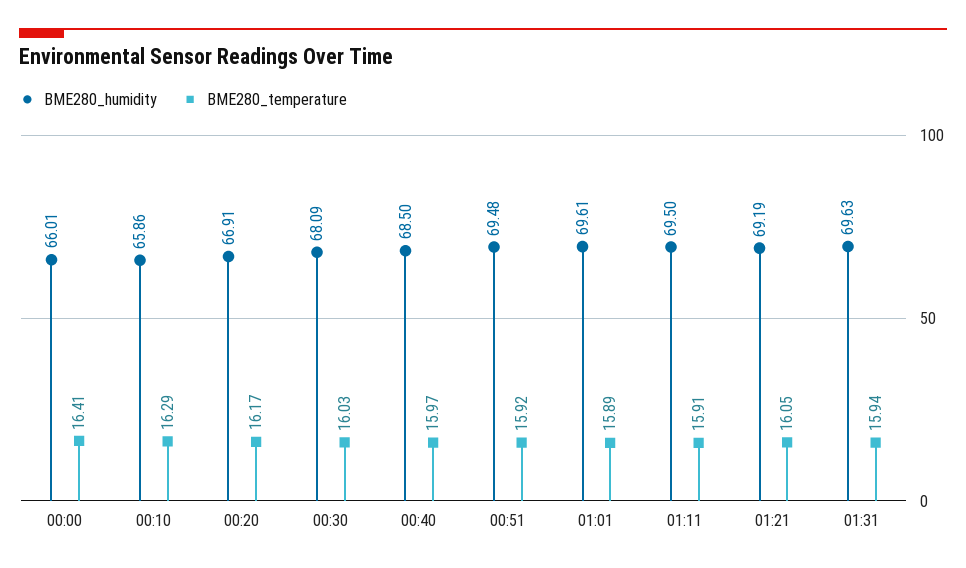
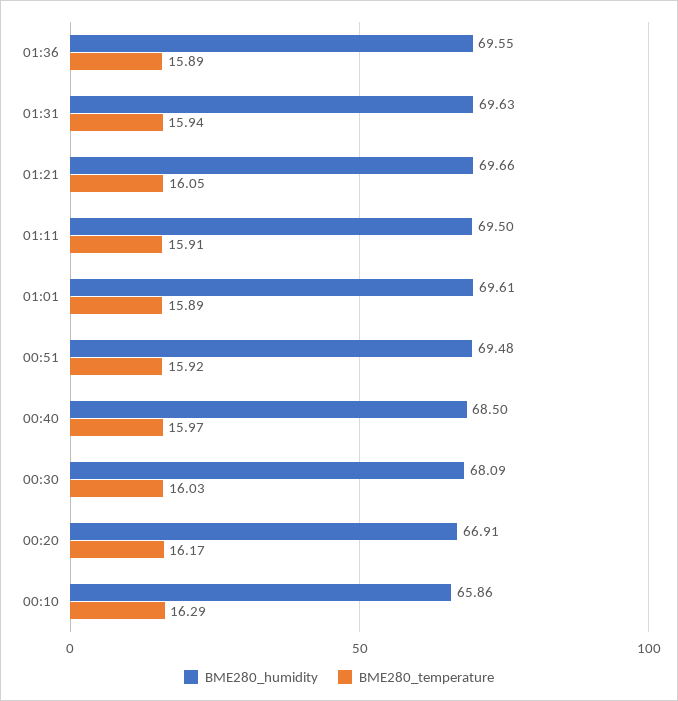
BME280_humidity, 00:00: 66.01 -> none
BME280_temperature, 00:00: 16.41 -> none
BME280_humidity, 01:21: 69.19 -> 69.66
BME280_humidity, 01:36: none -> 69.55
BME280_temperature, 01:36: none -> 15.89

